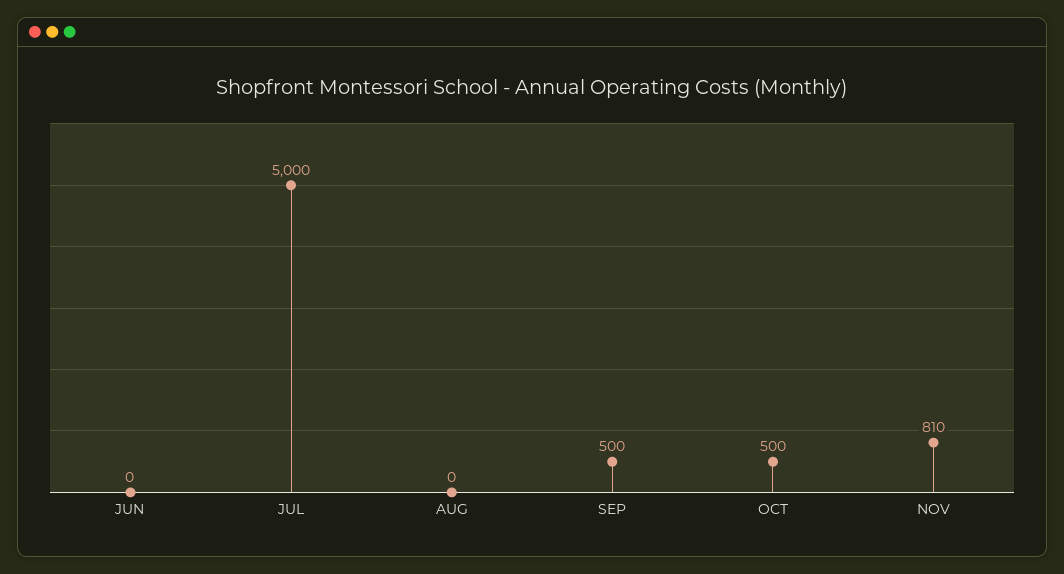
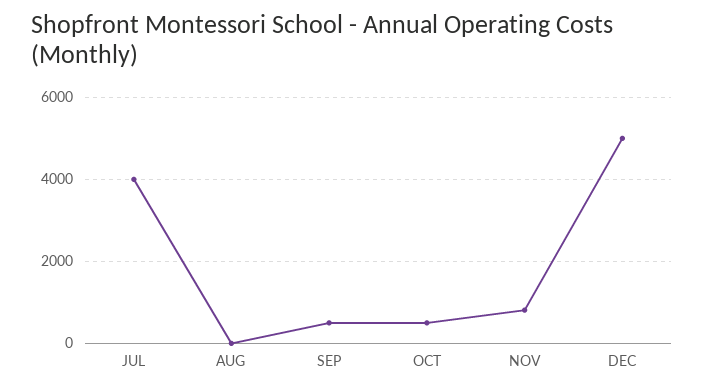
JUN: 0 -> none
JUL: 5000 -> 4000
DEC: none -> 5000

